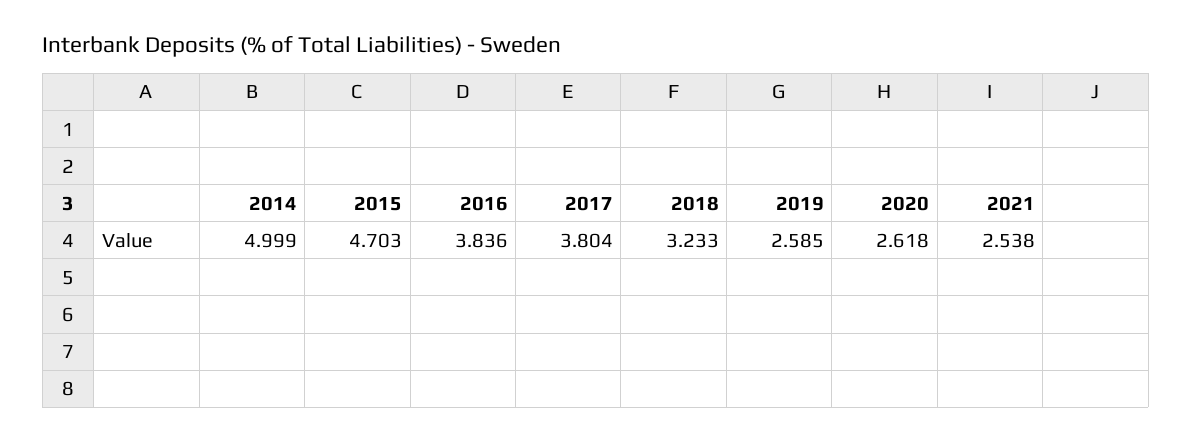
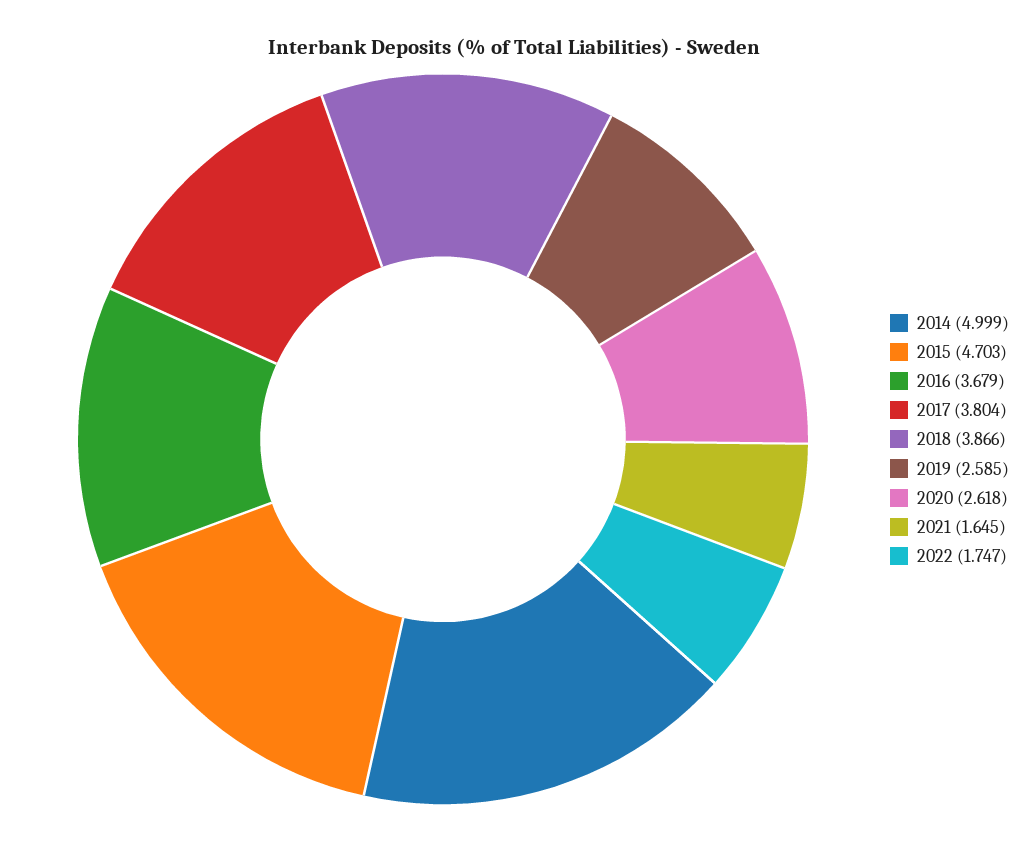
2016: 3.836 -> 3.679
2018: 3.233 -> 3.866
2021: 2.538 -> 1.645
2022: none -> 1.747

